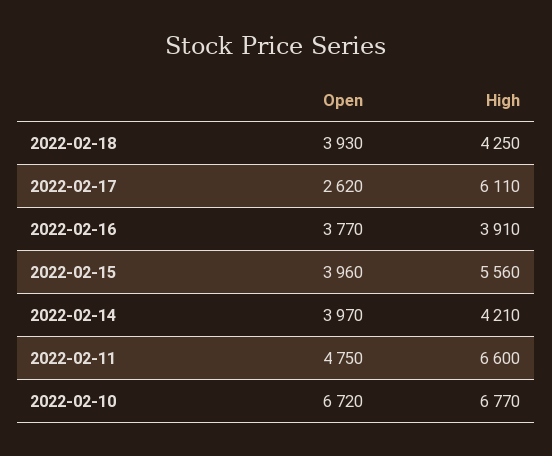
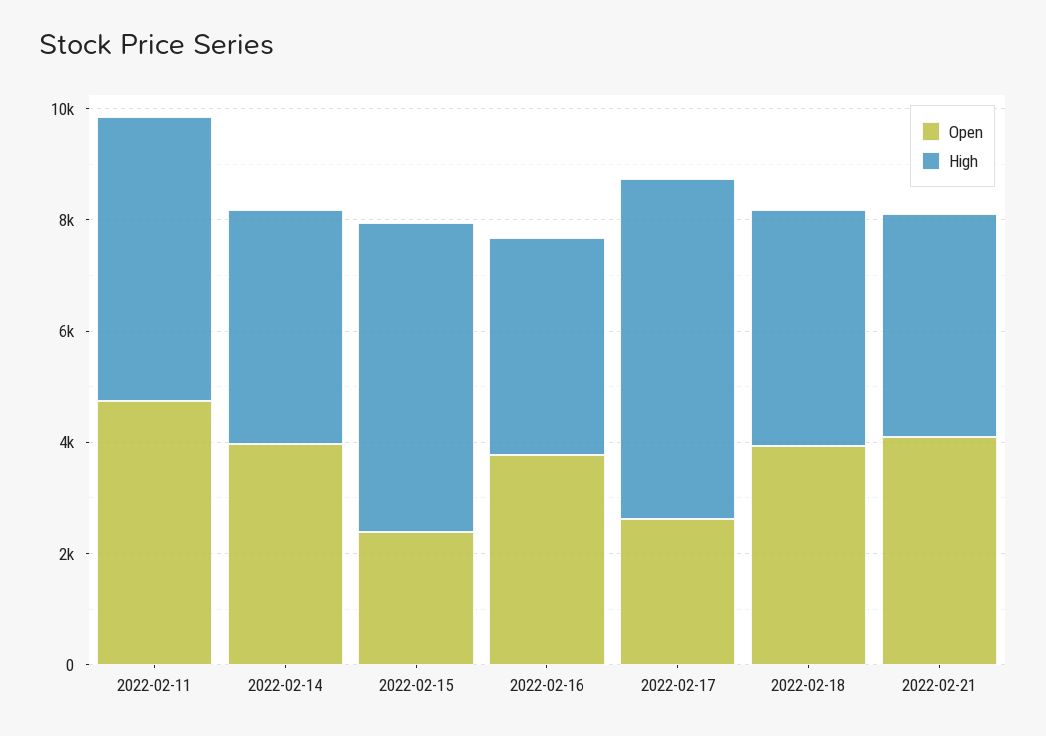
Open, 2022-02-15: 3960 -> 2500
High, 2022-02-11: 6600 -> 5000
Open, 2022-02-10: 6720 -> none
High, 2022-02-10: 6770 -> none
Open, 2022-02-21: none -> 4000
High, 2022-02-21: none -> 4000

